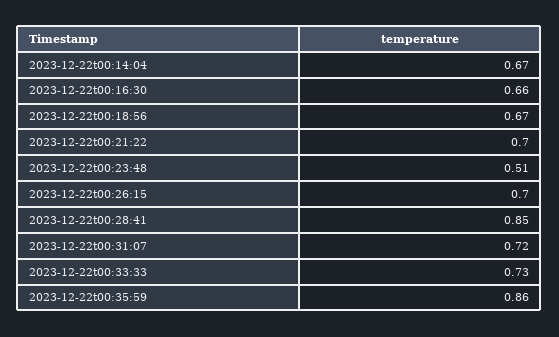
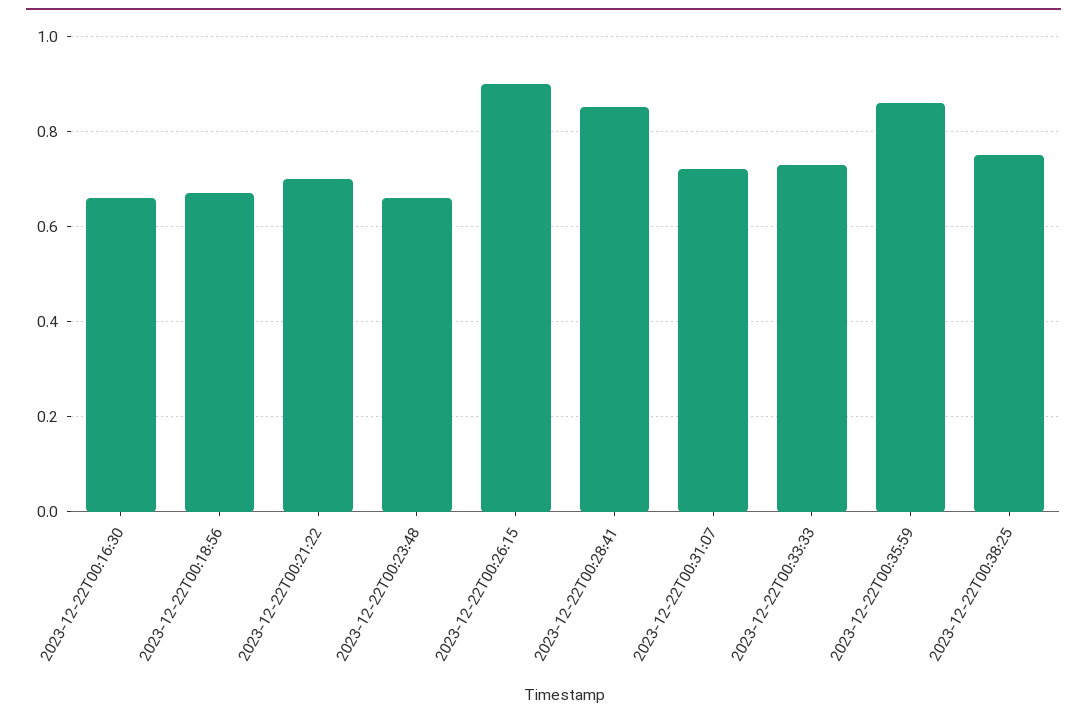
2023-12-22t00:14:04: 0.67 -> none
2023-12-22t00:23:48: 0.51 -> 0.65
2023-12-22t00:26:15: 0.7 -> 0.9
2023-12-22T00:38:25: none -> 0.75

